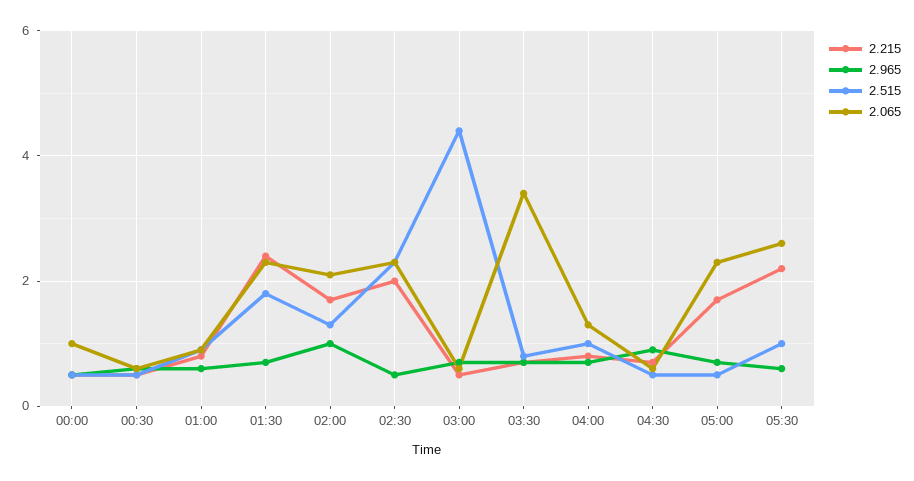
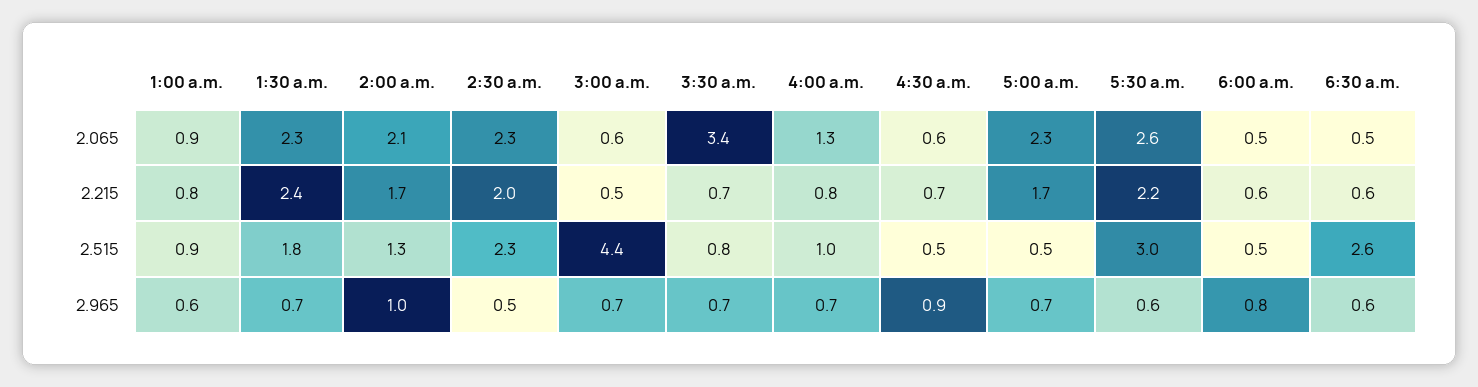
2.215, 00:00: 0.5 -> none
2.965, 00:00: 0.5 -> none
2.515, 00:00: 0.5 -> none
2.065, 00:00: 1 -> none
2.215, 00:30: 0.5 -> none
2.965, 00:30: 0.5 -> none
2.515, 00:30: 0.5 -> none
2.065, 00:30: 0.5 -> none
2.515, 05:30: 1 -> 3
2.065, 6:00 a.m.: none -> 0.5
2.065, 6:30 a.m.: none -> 0.5
2.215, 6:00 a.m.: none -> 0.6
2.215, 6:30 a.m.: none -> 0.6
2.515, 6:00 a.m.: none -> 0.5
2.515, 6:30 a.m.: none -> 2.6
2.965, 6:00 a.m.: none -> 0.8
2.965, 6:30 a.m.: none -> 0.6

